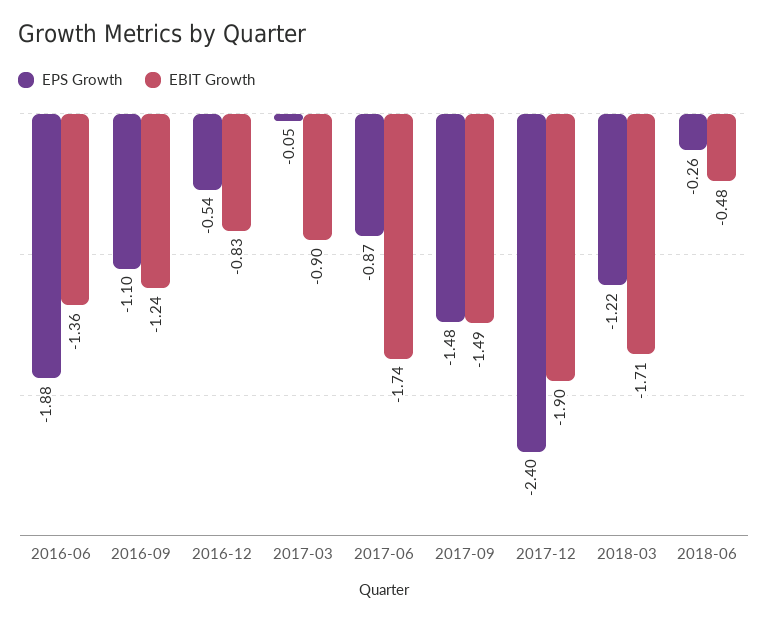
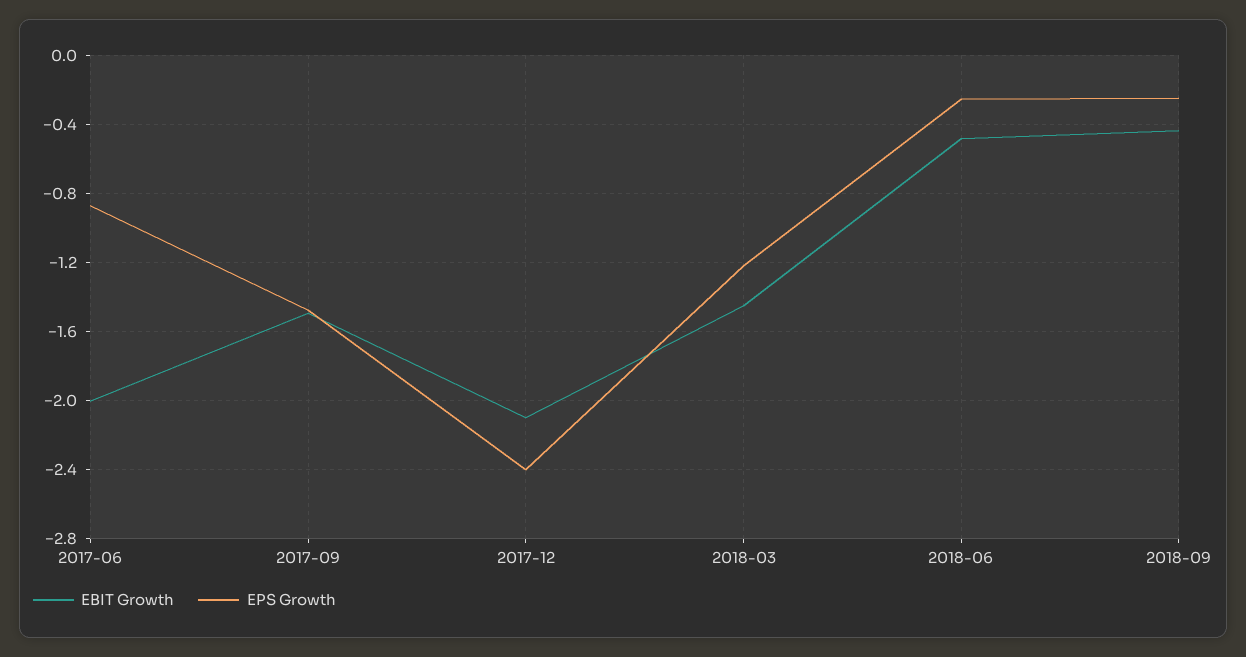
EPS Growth, 2016-06: -1.88 -> none
EBIT Growth, 2016-06: -1.36 -> none
EPS Growth, 2016-09: -1.1 -> none
EBIT Growth, 2016-09: -1.24 -> none
EPS Growth, 2016-12: -0.54 -> none
EBIT Growth, 2016-12: -0.83 -> none
EPS Growth, 2017-03: -0.05 -> none
EBIT Growth, 2017-03: -0.9 -> none
EBIT Growth, 2017-06: -1.74 -> -2
EBIT Growth, 2017-12: -1.9 -> -2.1
EBIT Growth, 2018-03: -1.71 -> -1.45
EBIT Growth, 2018-09: none -> -0.45
EPS Growth, 2018-09: none -> -0.25

